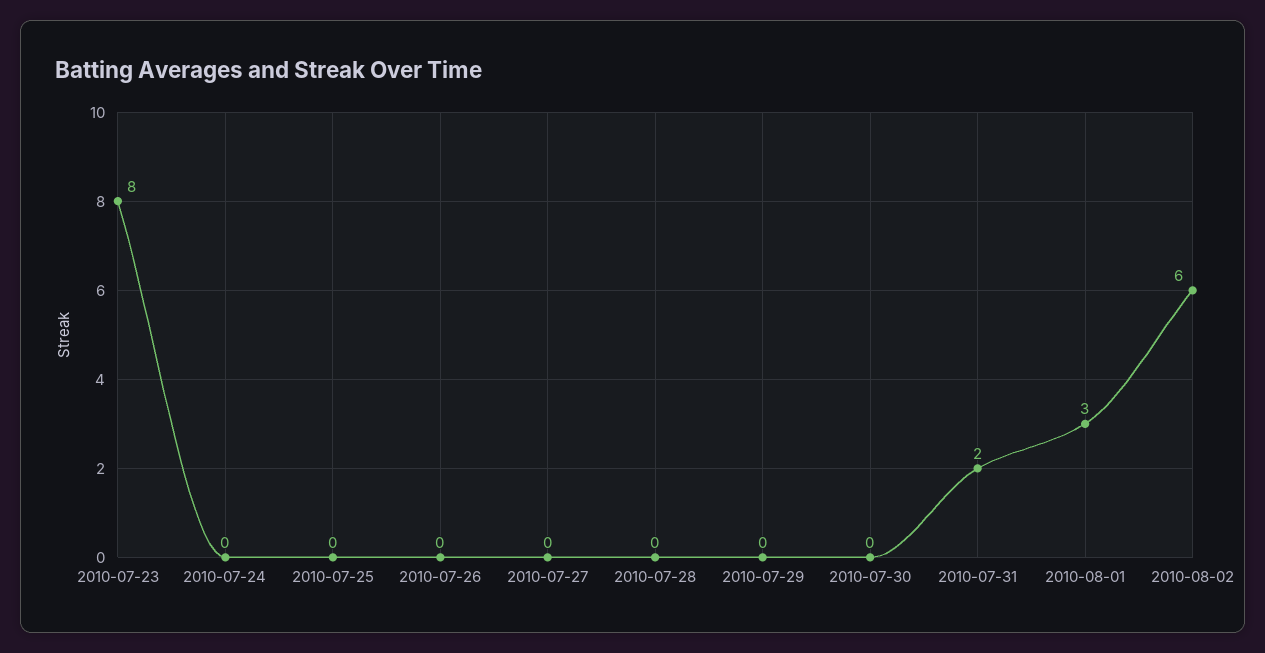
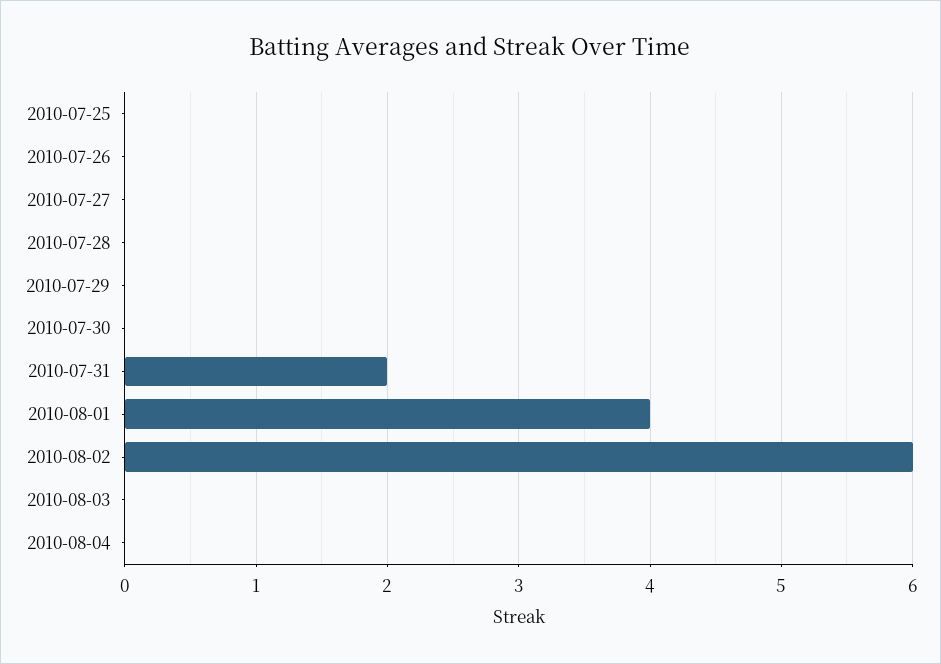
2010-07-23: 8 -> none
2010-07-24: 0 -> none
2010-08-01: 3 -> 4
2010-08-03: none -> 0
2010-08-04: none -> 0

